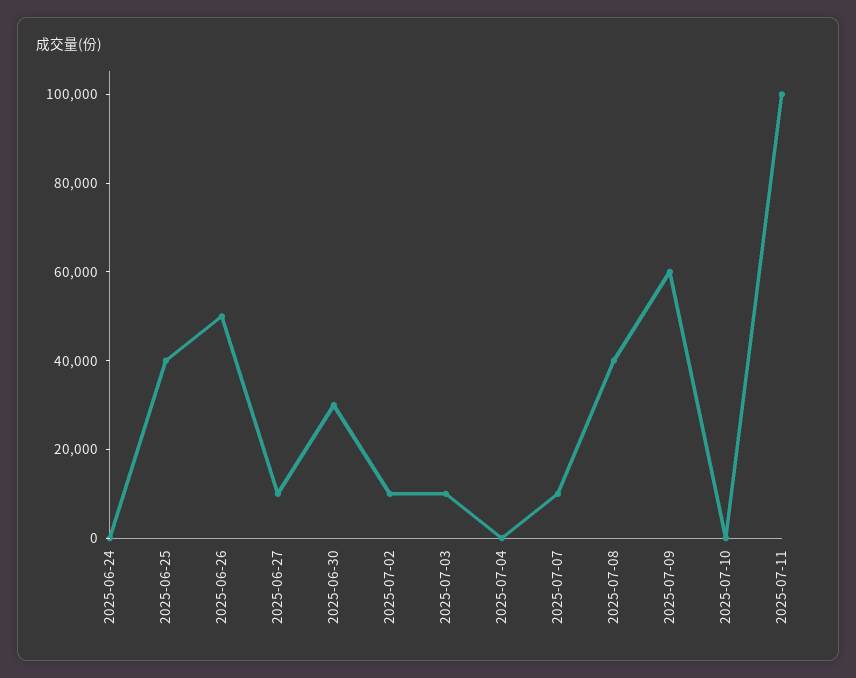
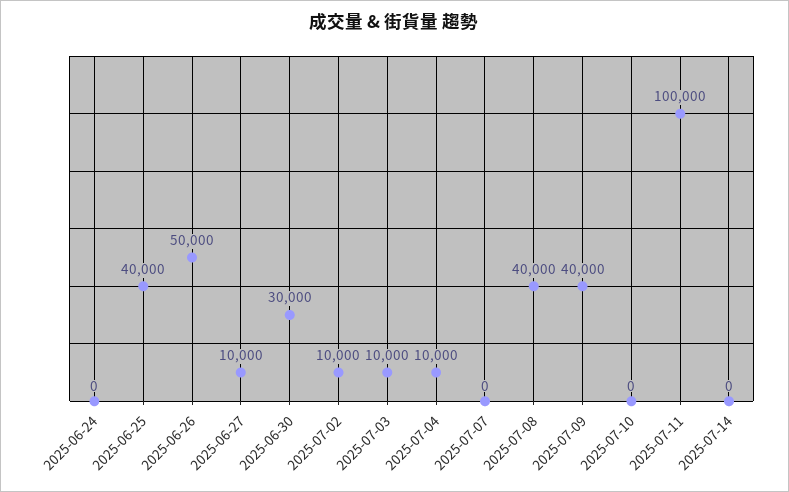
2025-07-04: 0 -> 10000
2025-07-07: 10000 -> 0
2025-07-09: 60000 -> 40000
2025-07-14: none -> 0

